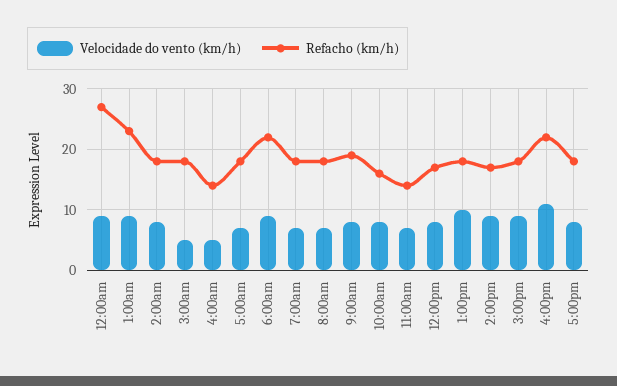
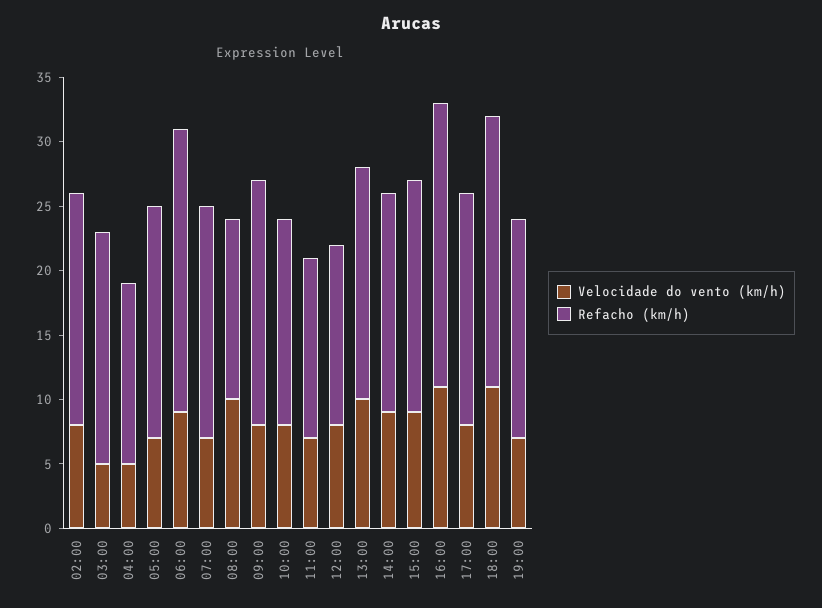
Velocidade do vento (km/h), 12:00am: 9 -> none
Refacho (km/h), 12:00am: 27 -> none
Velocidade do vento (km/h), 1:00am: 9 -> none
Refacho (km/h), 1:00am: 23 -> none
Velocidade do vento (km/h), 8:00am: 7 -> 10
Refacho (km/h), 8:00am: 18 -> 14
Refacho (km/h), 12:00pm: 17 -> 14
Velocidade do vento (km/h), 18:00: none -> 11
Refacho (km/h), 18:00: none -> 21
Velocidade do vento (km/h), 19:00: none -> 7
Refacho (km/h), 19:00: none -> 17

